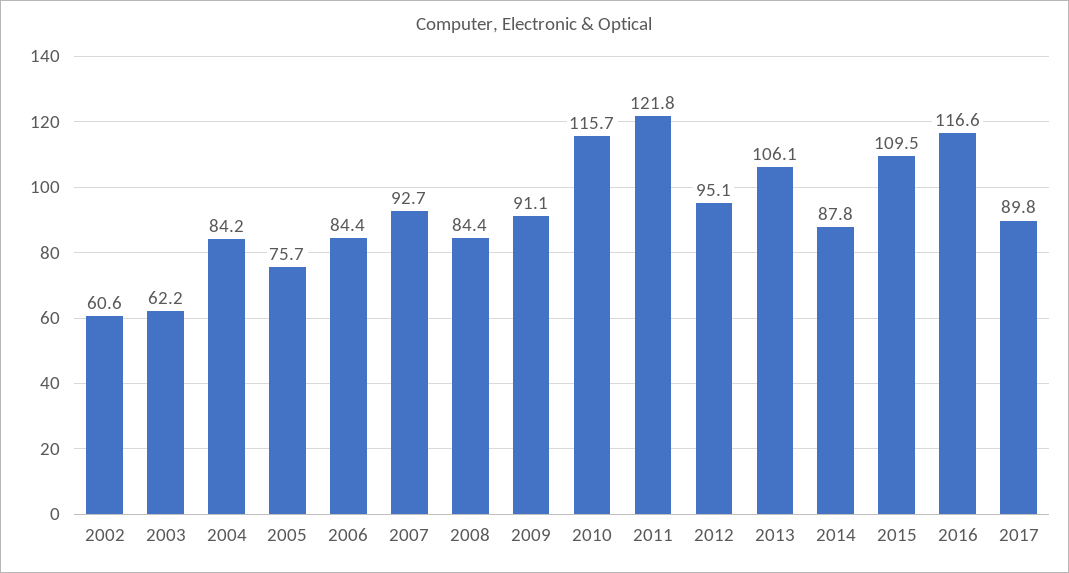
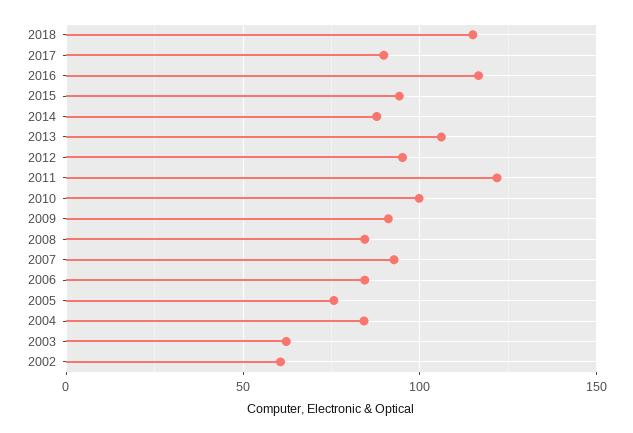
2010: 115.7 -> 100
2015: 109.5 -> 95
2018: none -> 115

